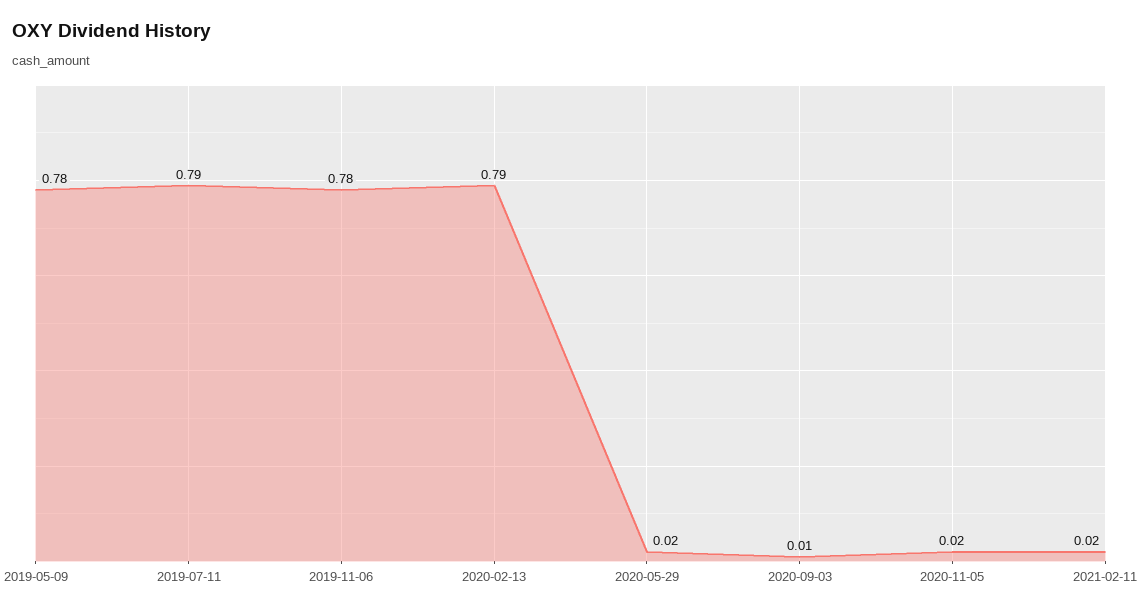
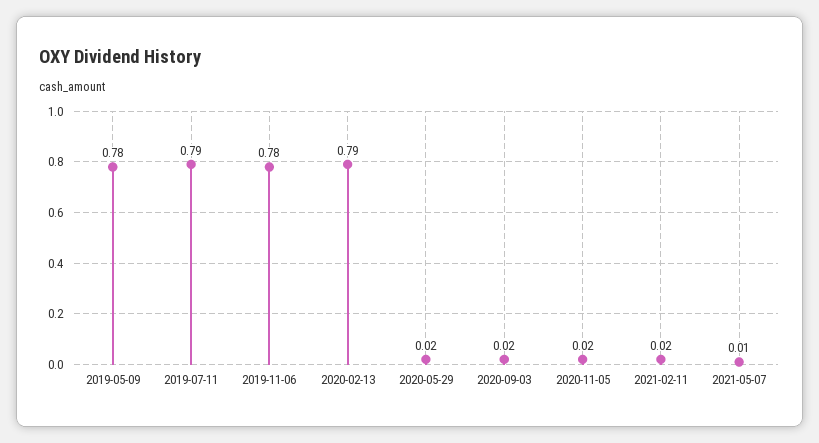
2020-09-03: 0.01 -> 0.02
2021-05-07: none -> 0.01

